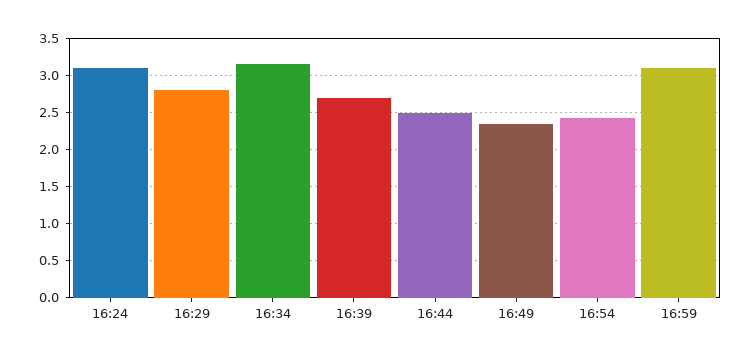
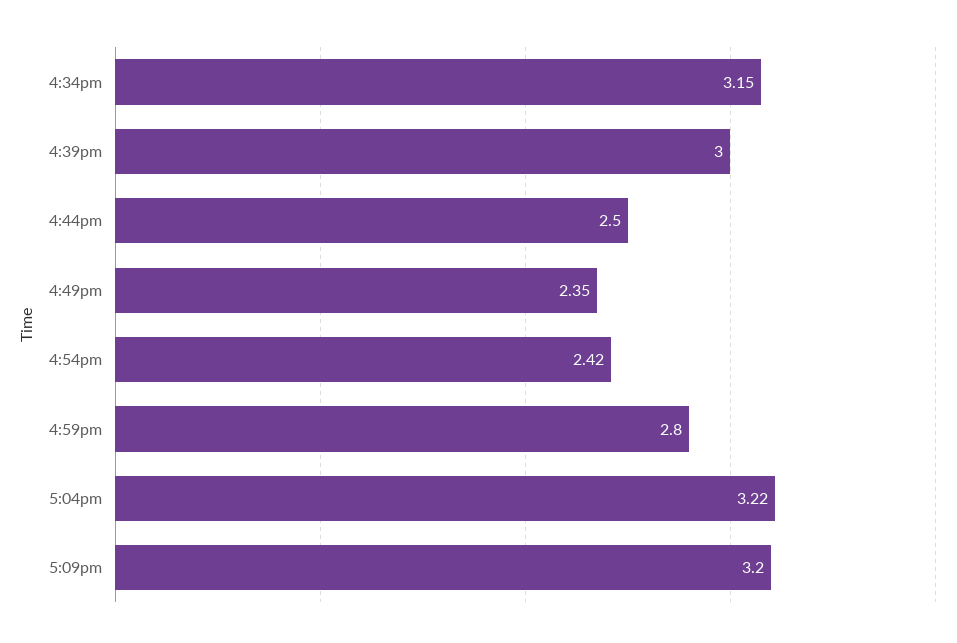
16:24: 3.1 -> none
16:29: 2.8 -> none
16:39: 2.7 -> 3
16:59: 3.1 -> 2.8
5:04pm: none -> 3.22
5:09pm: none -> 3.2

